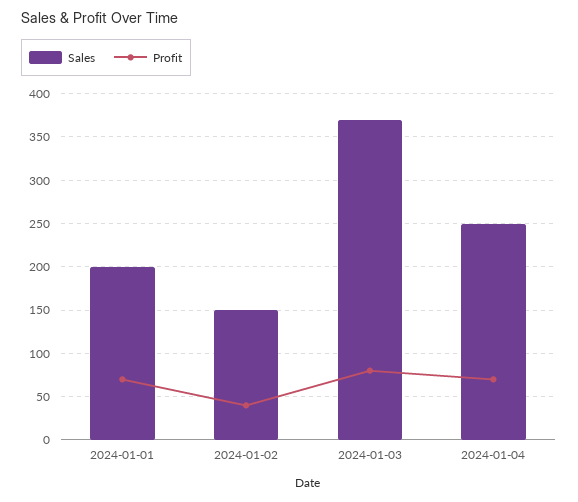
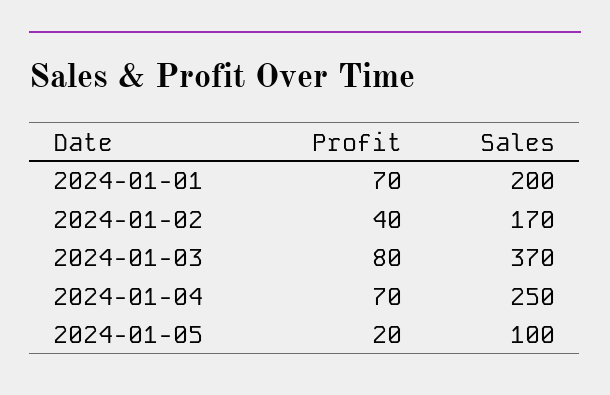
Sales, 2024-01-02: 150 -> 170
Profit, 2024-01-05: none -> 20
Sales, 2024-01-05: none -> 100

